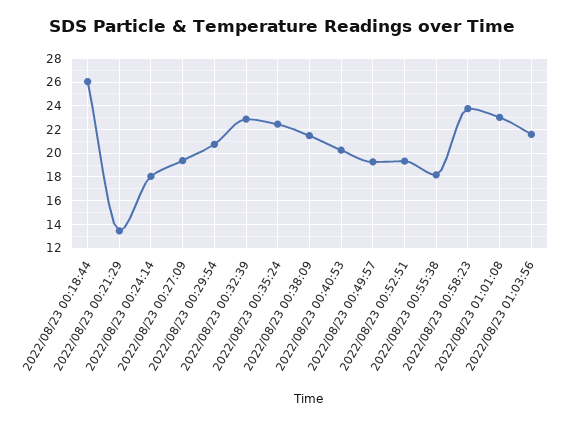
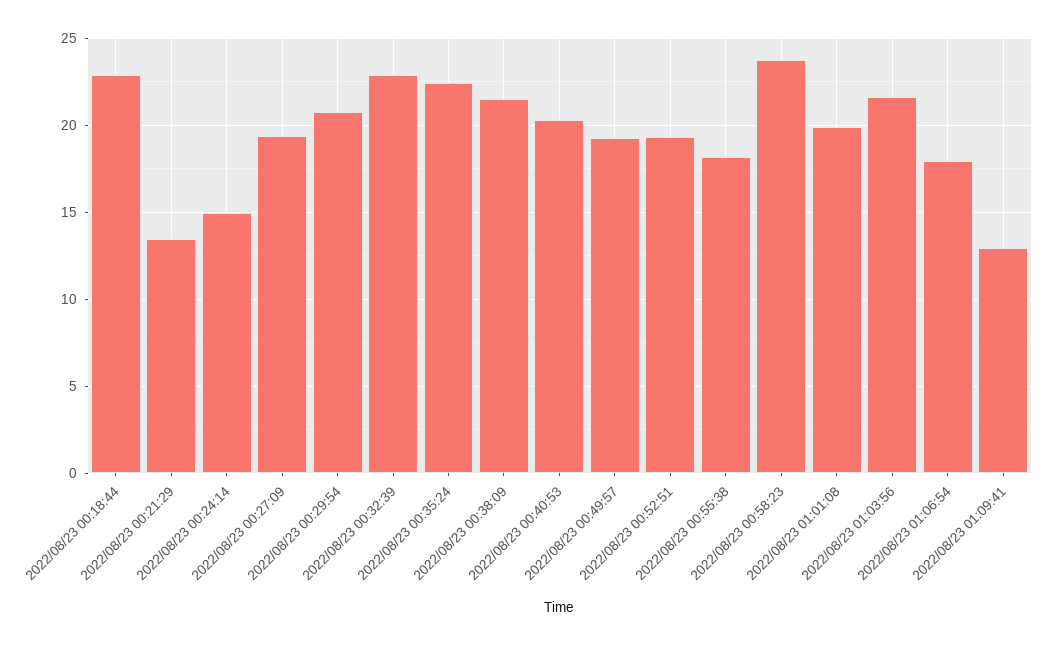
2022/08/23 00:18:44: 26 -> 23
2022/08/23 00:24:14: 18 -> 15
2022/08/23 01:01:08: 23 -> 20
2022/08/23 01:06:54: none -> 18
2022/08/23 01:09:41: none -> 13

